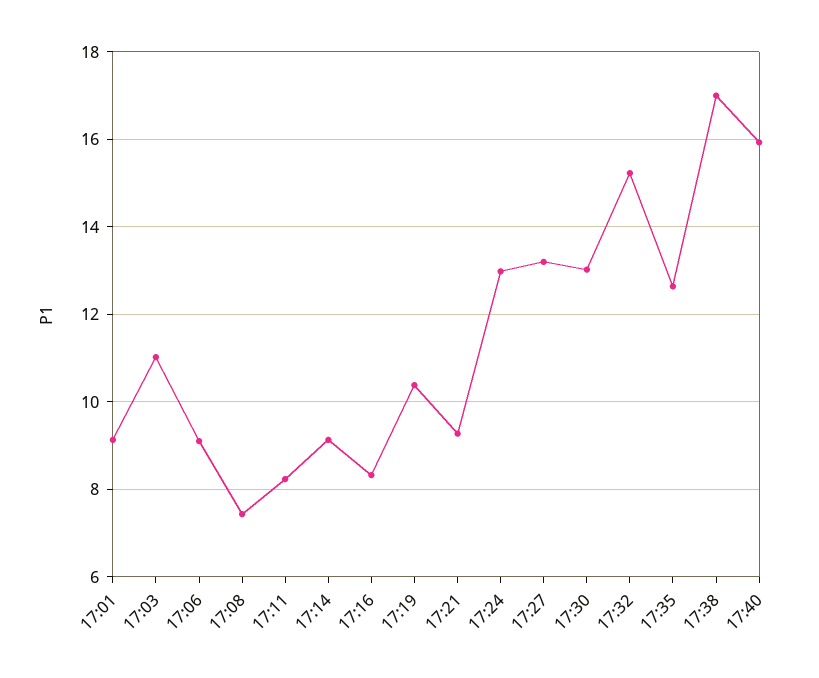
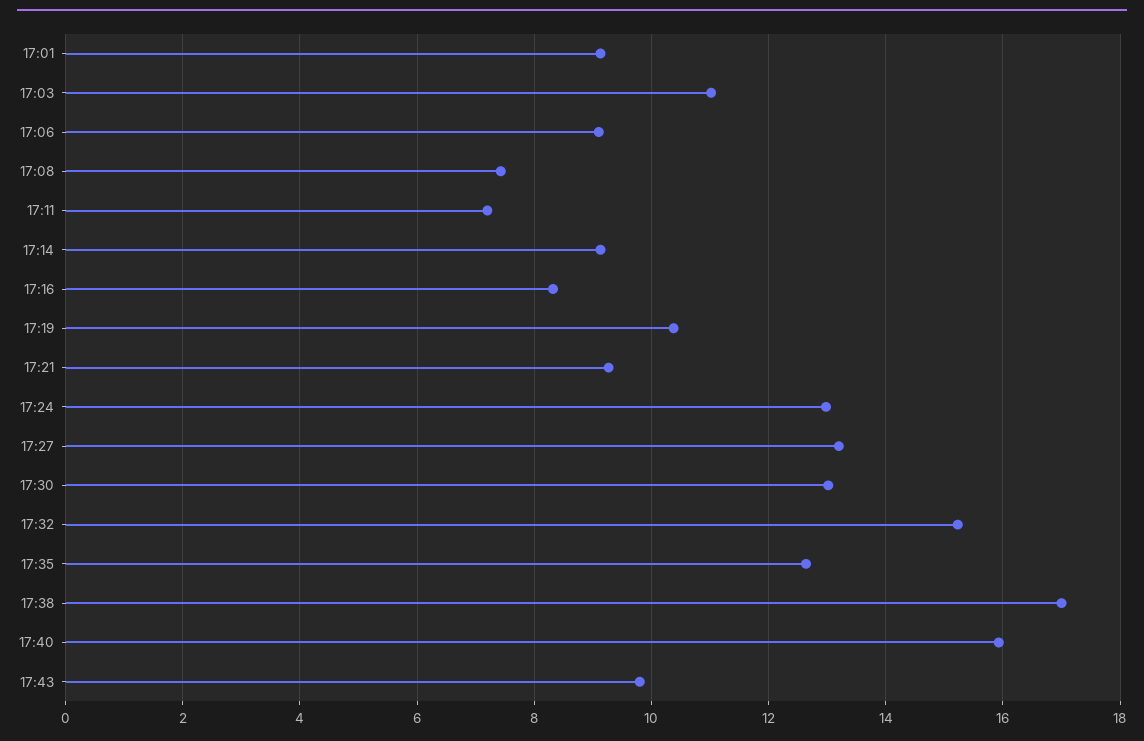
17:11: 8.2 -> 7.2
17:43: none -> 9.8

